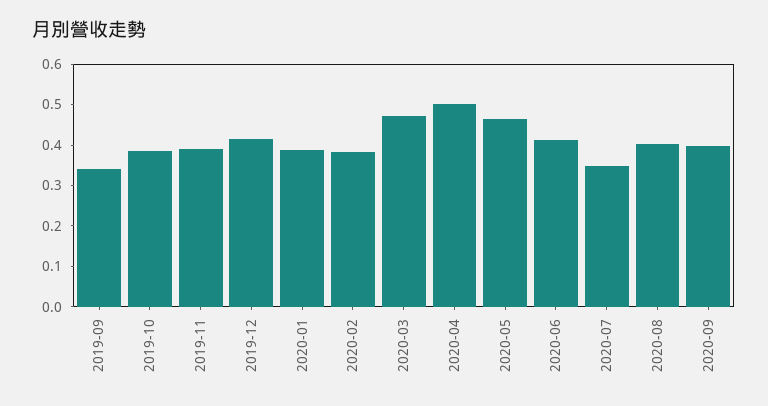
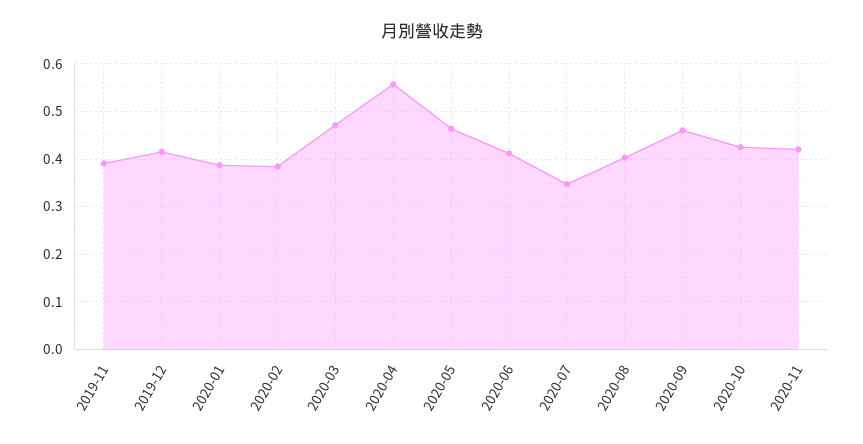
2019-09: 0.34 -> none
2019-10: 0.38 -> none
2020-04: 0.5 -> 0.56
2020-09: 0.4 -> 0.46
2020-10: none -> 0.42
2020-11: none -> 0.42

